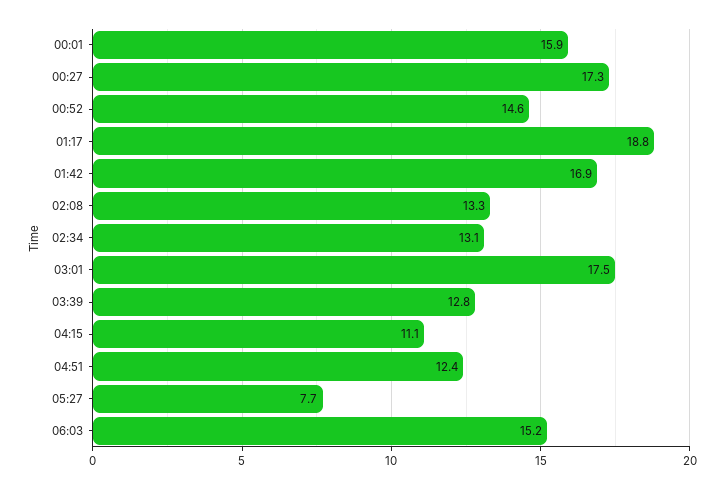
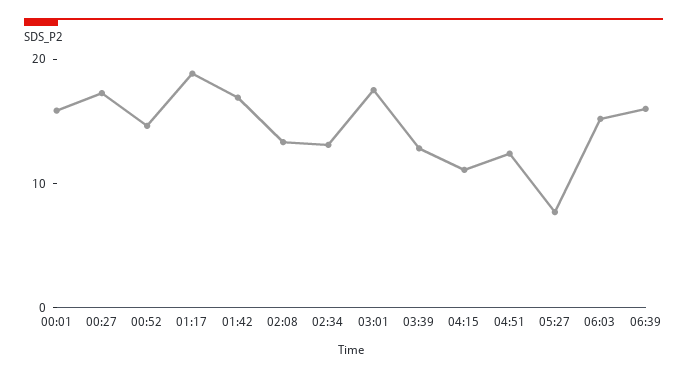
06:39: none -> 16

